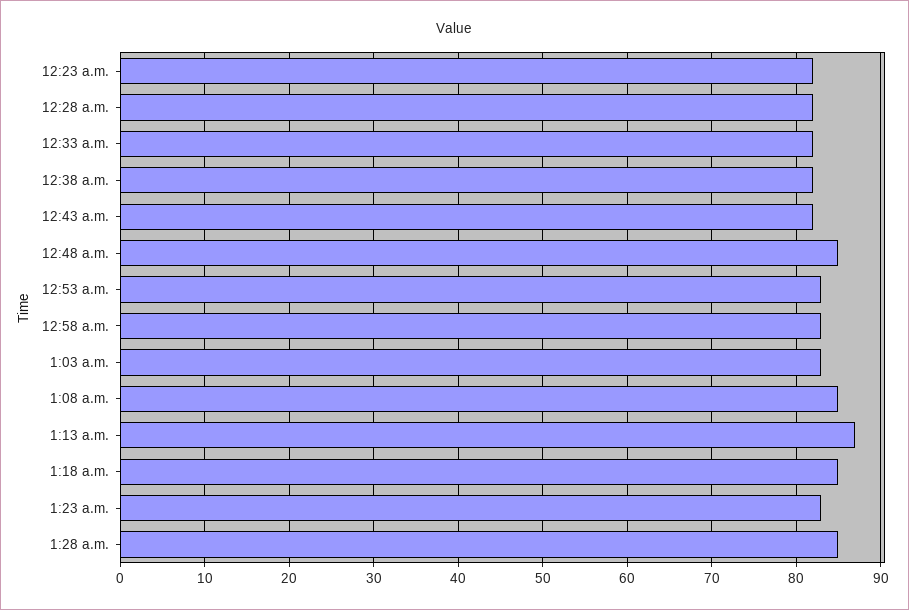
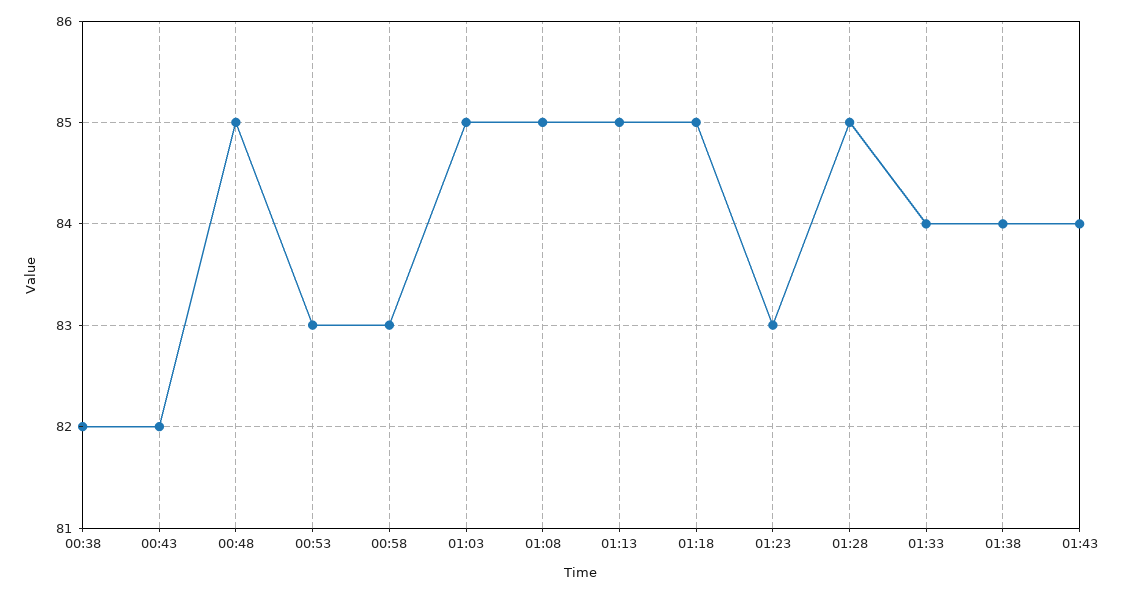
12:23 a.m.: 82 -> none
12:28 a.m.: 82 -> none
12:33 a.m.: 82 -> none
1:03 a.m.: 83 -> 85
1:13 a.m.: 87 -> 85
01:33: none -> 84
01:38: none -> 84
01:43: none -> 84

